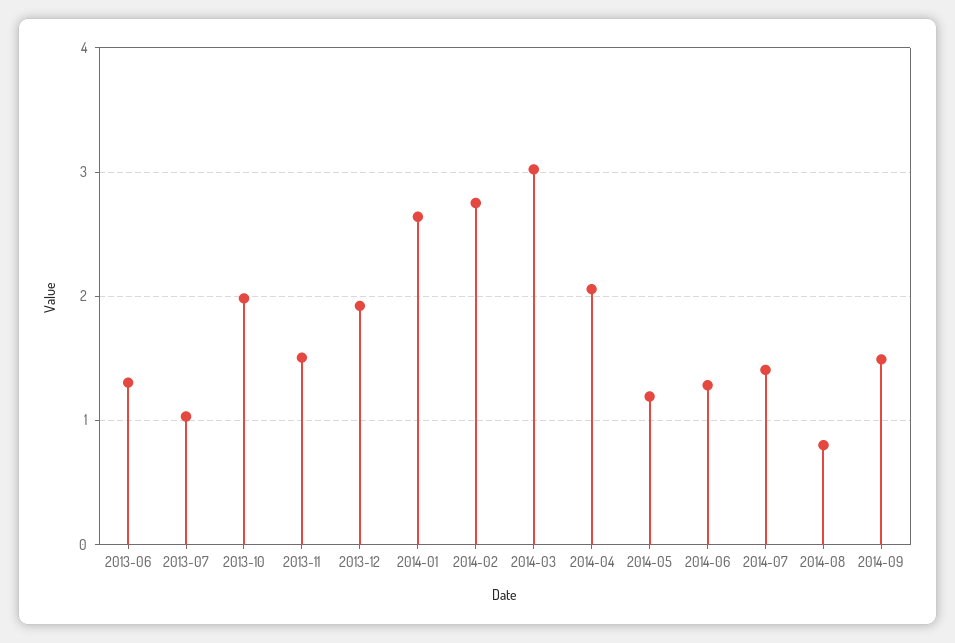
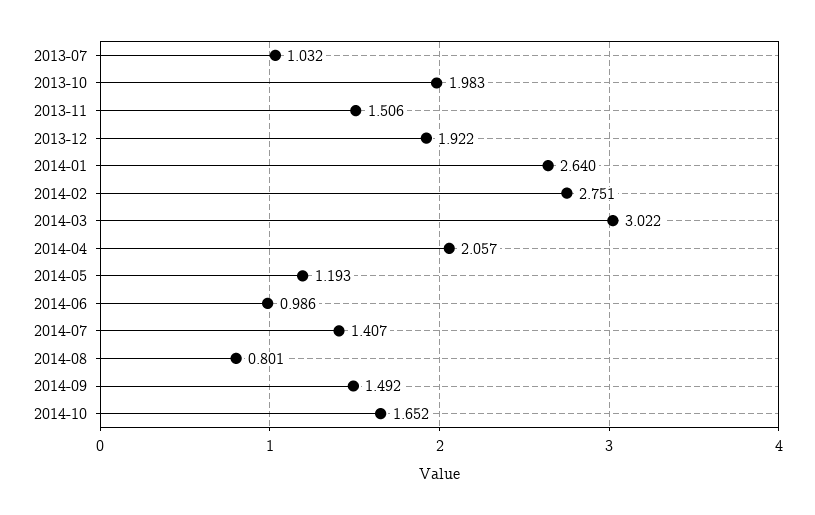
2013-06: 1.3 -> none
2014-06: 1.3 -> 0.986
2014-10: none -> 1.652

